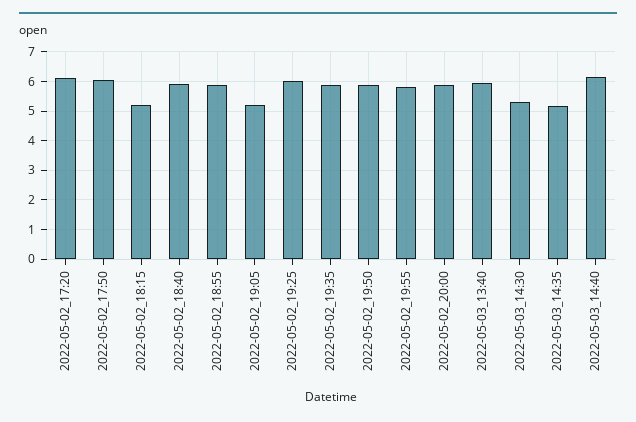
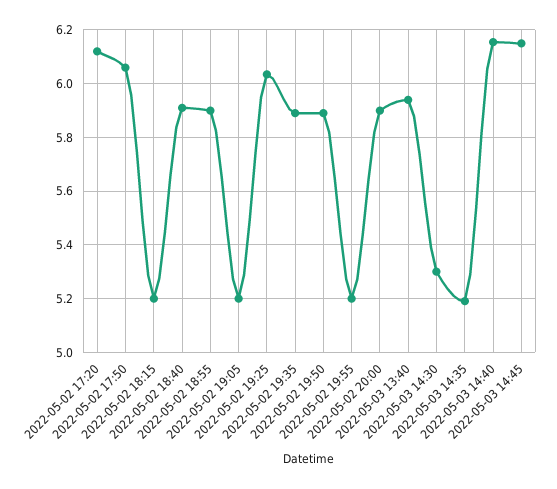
2022-05-02_19:55: 5.75 -> 5.2
2022-05-03 14:45: none -> 6.15

